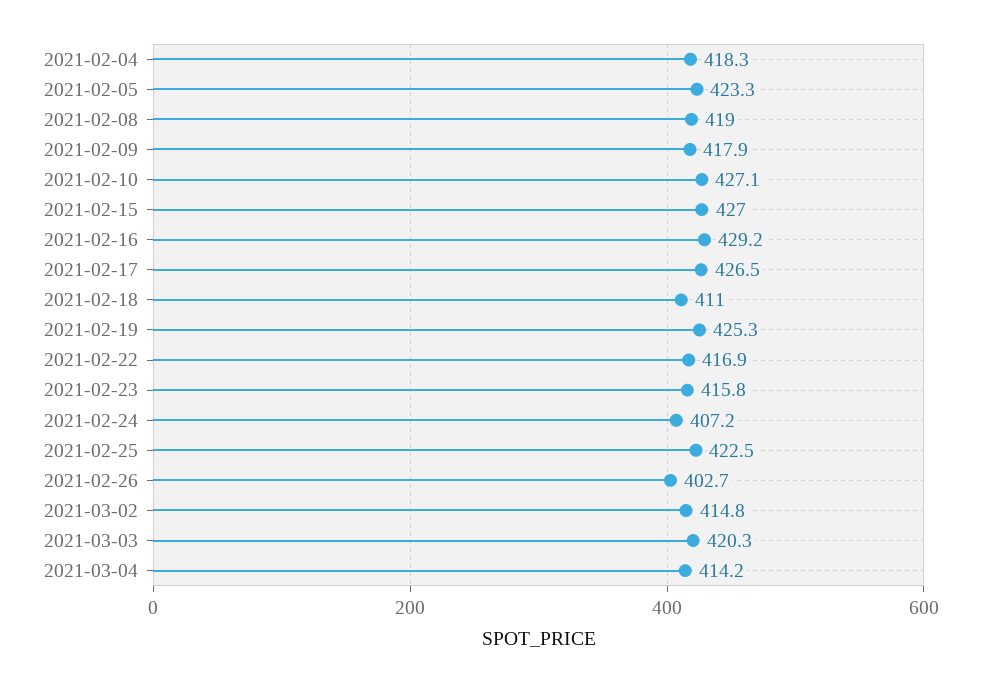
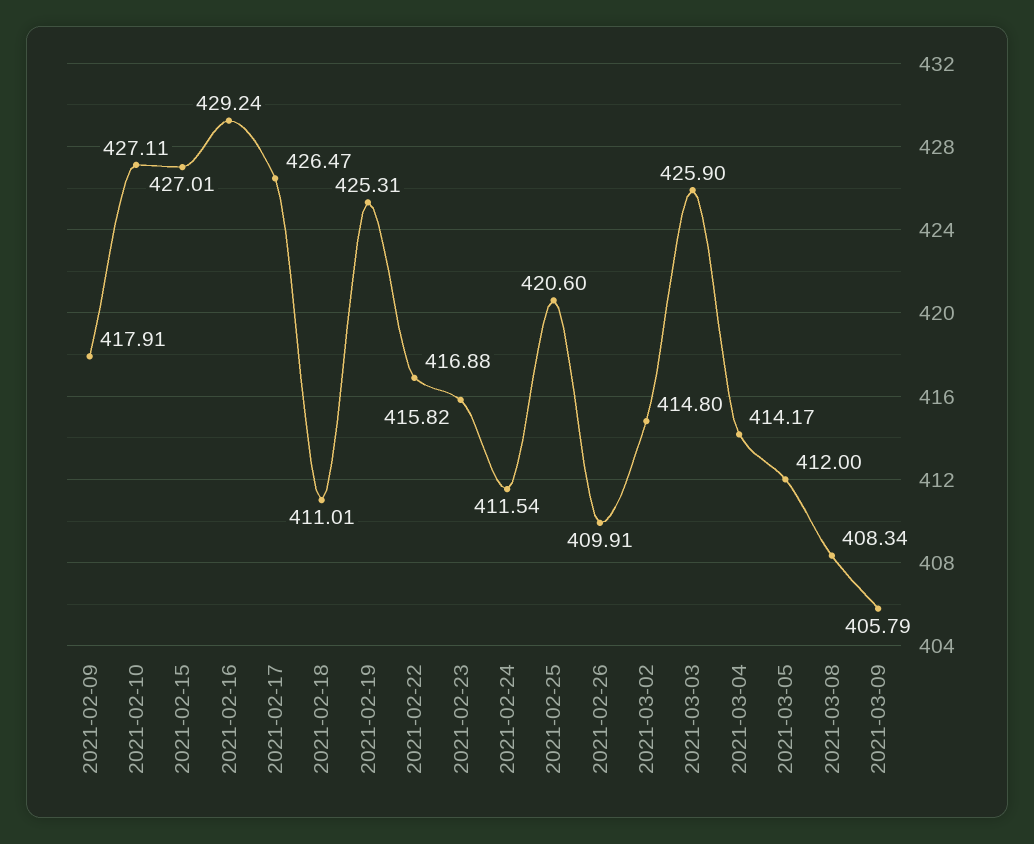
2021-02-04: 418.3 -> none
2021-02-05: 423.3 -> none
2021-02-08: 419 -> none
2021-02-24: 407.2 -> 411.54
2021-02-25: 422.5 -> 420.6
2021-02-26: 402.7 -> 409.91
2021-03-03: 420.3 -> 425.9
2021-03-05: none -> 412
2021-03-08: none -> 408.34
2021-03-09: none -> 405.79

